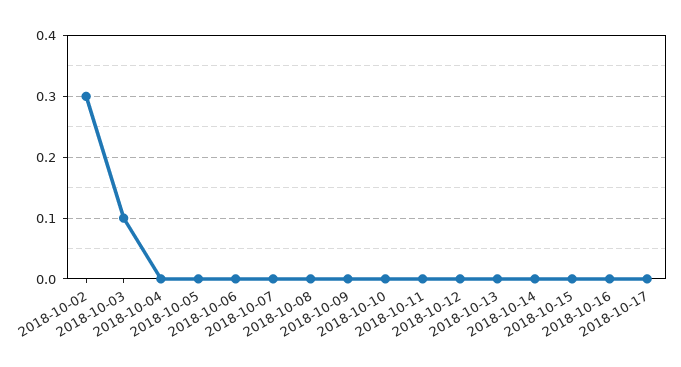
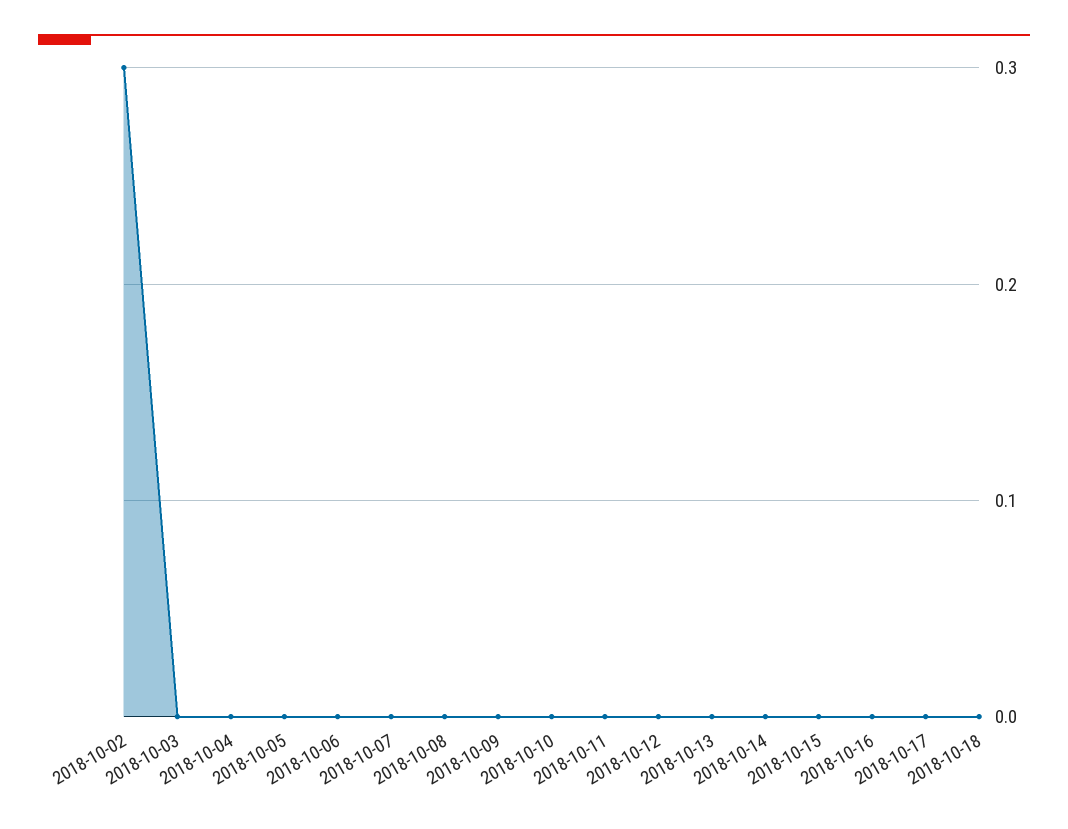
2018-10-03: 0.1 -> 0
2018-10-18: none -> 0

